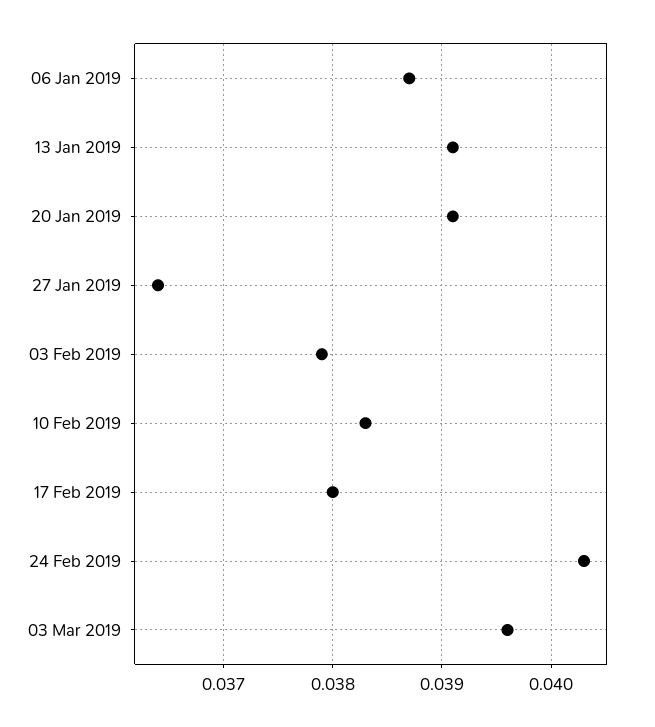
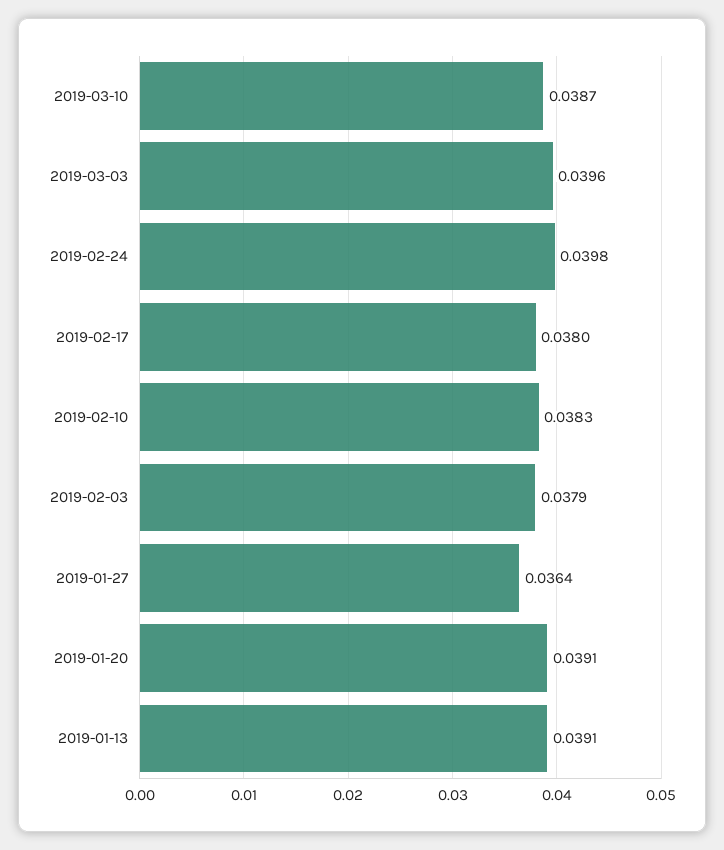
06 Jan 2019: 0.0387 -> none
24 Feb 2019: 0.0403 -> 0.0398
2019-03-10: none -> 0.0387

